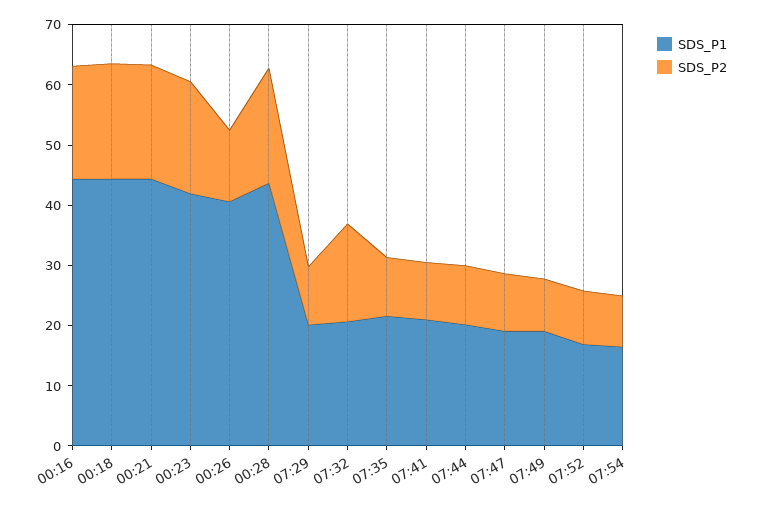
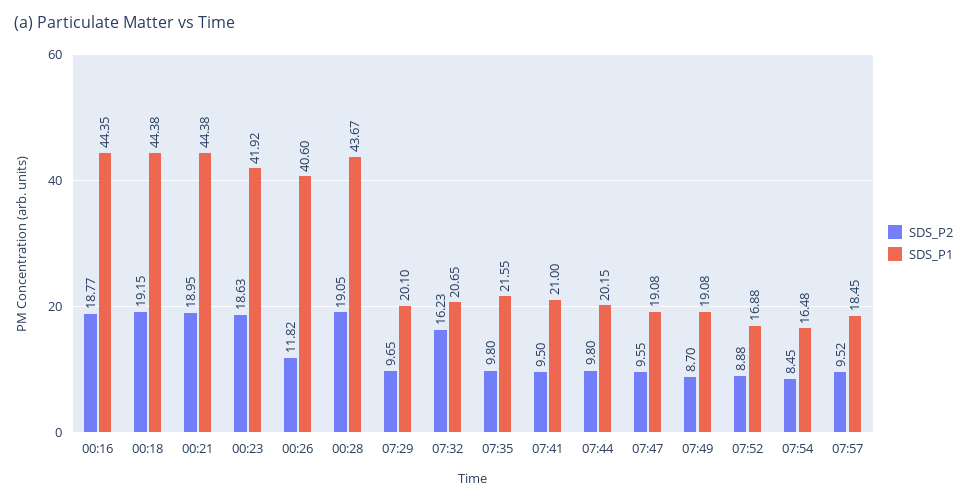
SDS_P2, 07:57: none -> 9.52
SDS_P1, 07:57: none -> 18.45

